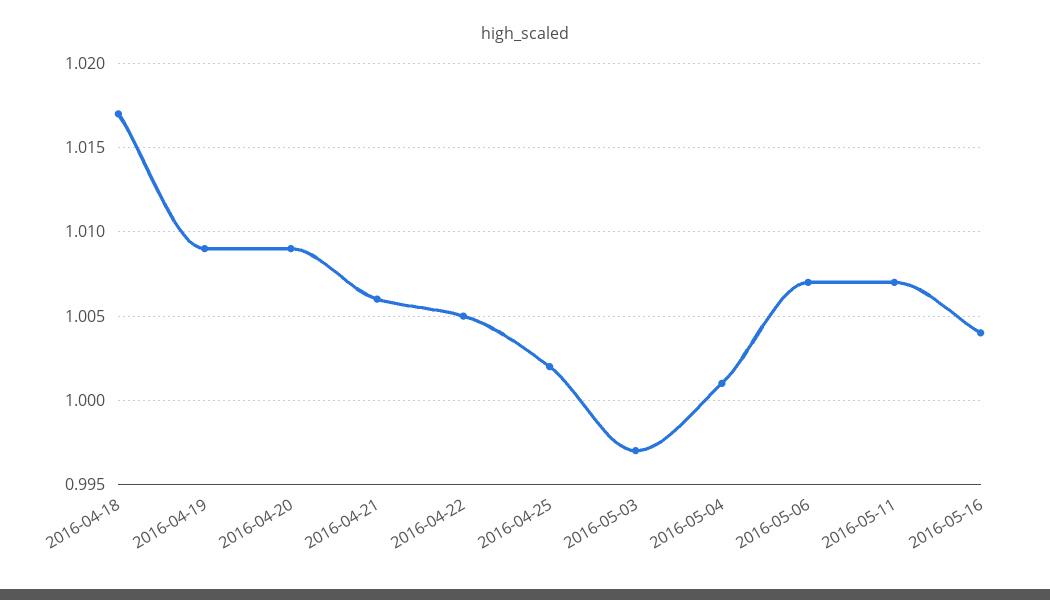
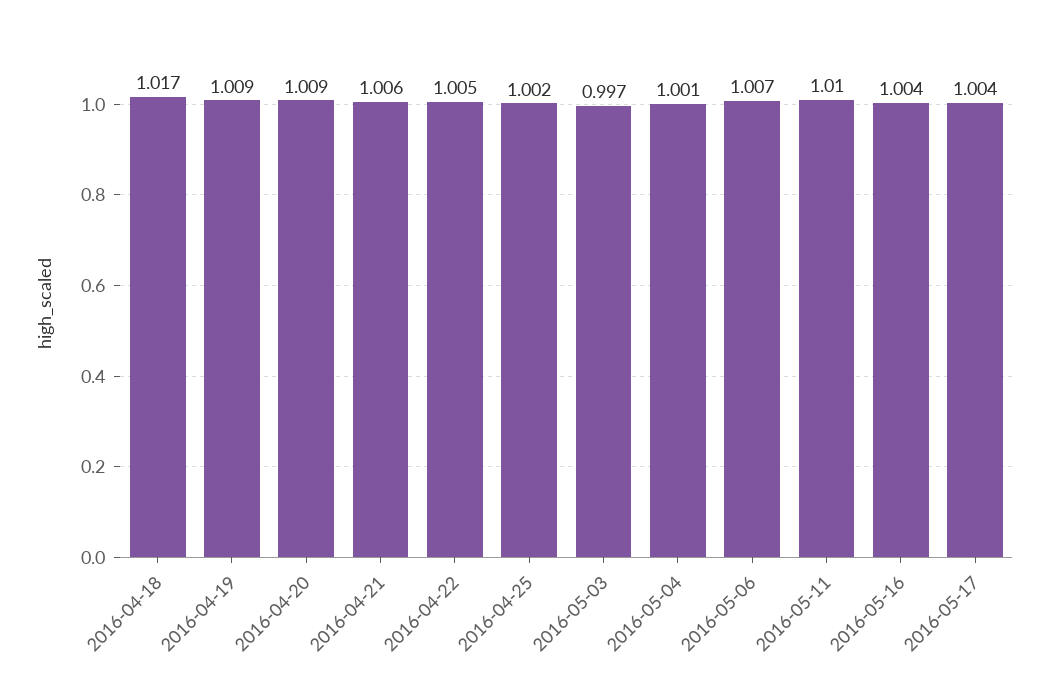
2016-05-11: 1.007 -> 1.01
2016-05-17: none -> 1.004

